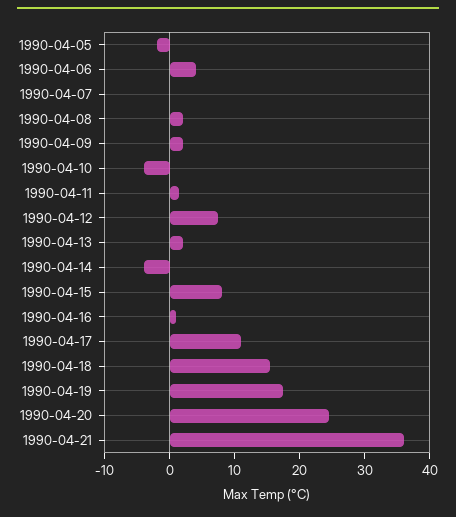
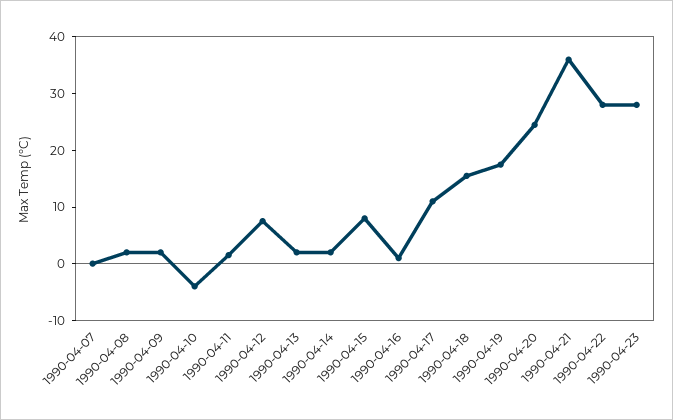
1990-04-05: -2 -> none
1990-04-06: 4 -> none
1990-04-14: -4 -> 2
1990-04-22: none -> 28
1990-04-23: none -> 28

